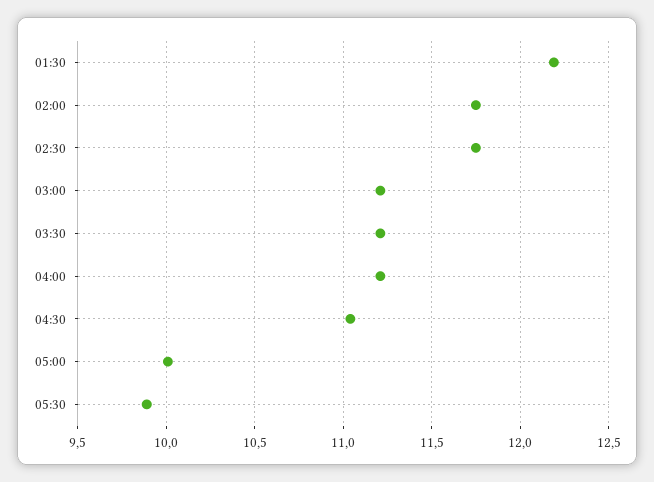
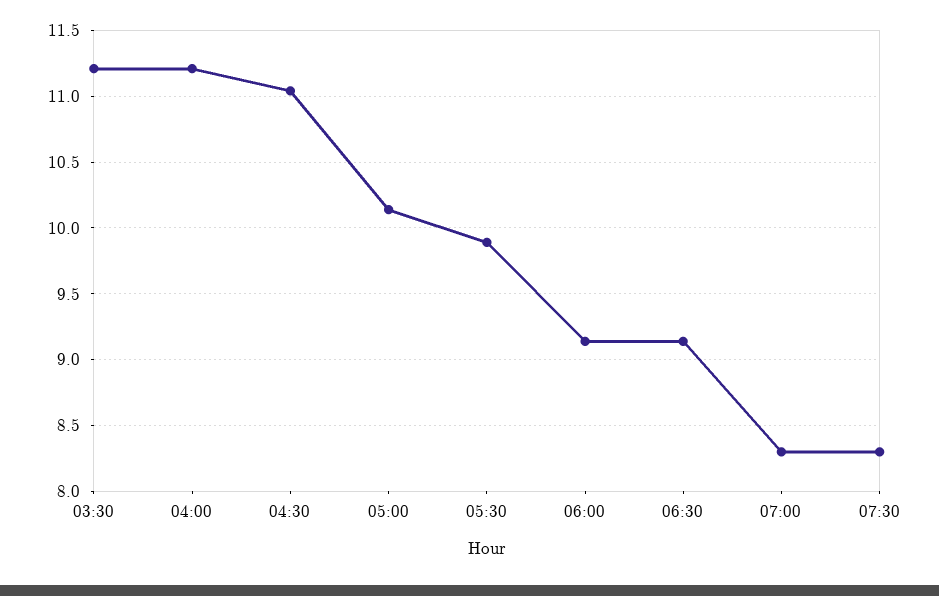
01:30: 12.2 -> none
02:00: 11.75 -> none
02:30: 11.75 -> none
03:00: 11.2 -> none
05:00: 10 -> 10.15
06:00: none -> 9.15
06:30: none -> 9.15
07:00: none -> 8.3
07:30: none -> 8.3

